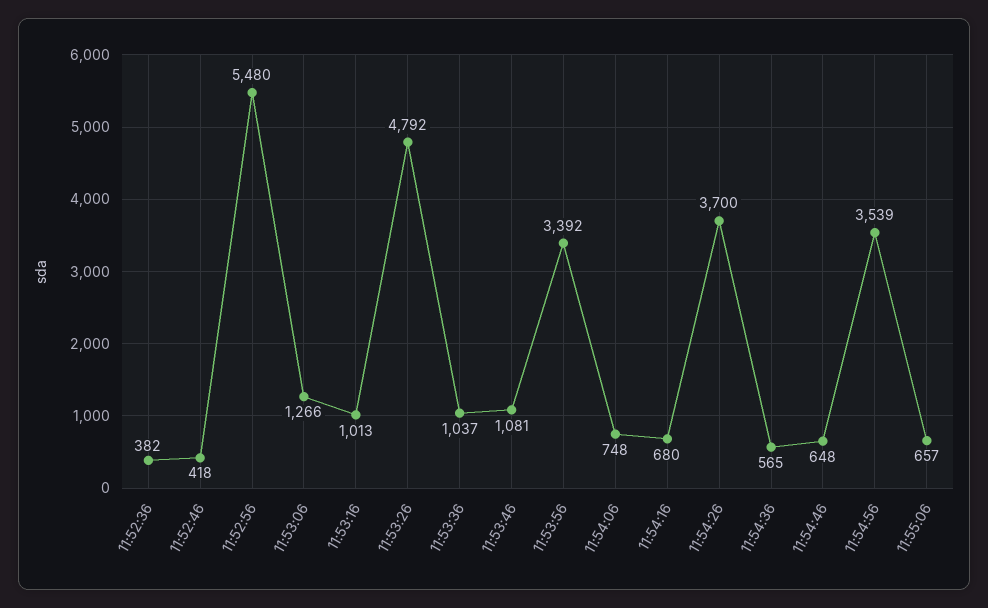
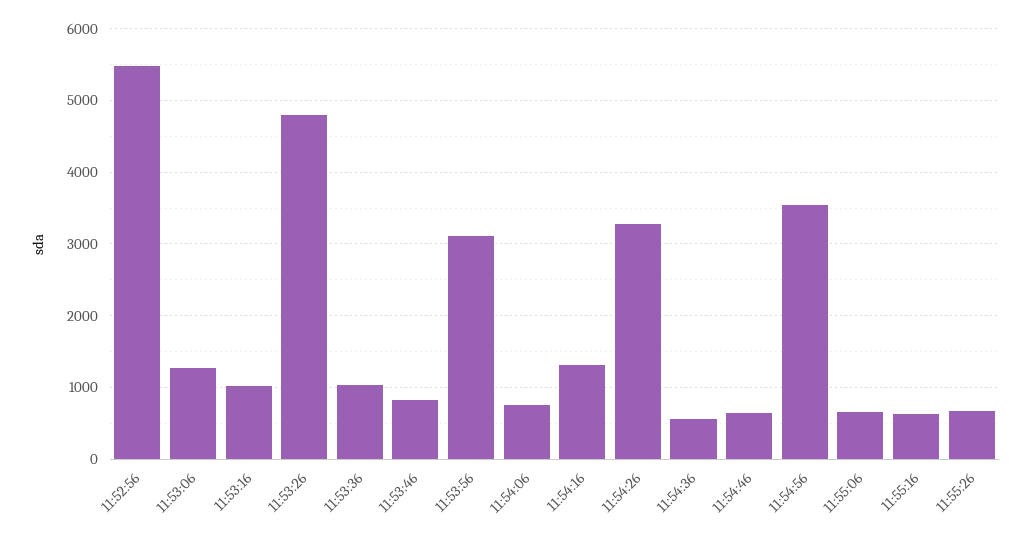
11:52:36: 382 -> none
11:52:46: 418 -> none
11:53:46: 1081 -> 800
11:53:56: 3392 -> 3100
11:54:16: 680 -> 1300
11:54:26: 3700 -> 3300
11:55:16: none -> 600
11:55:26: none -> 700

